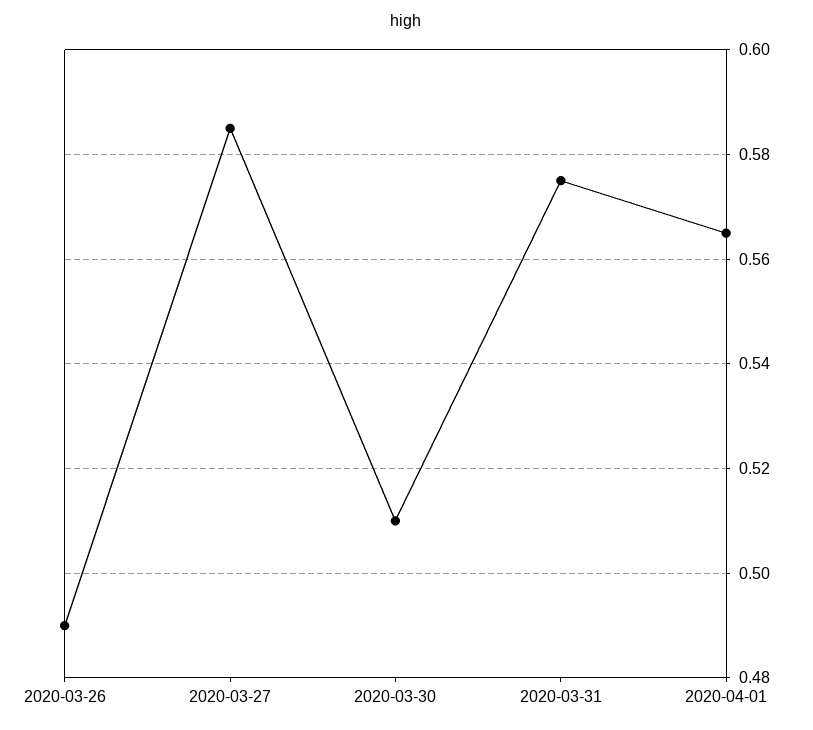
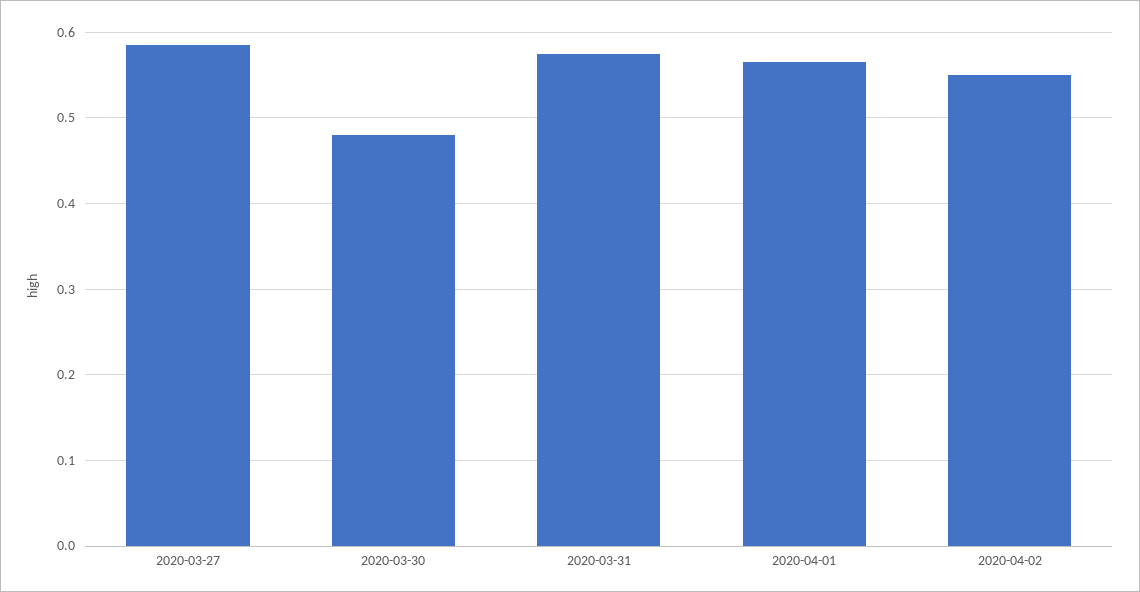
2020-03-26: 0.49 -> none
2020-03-30: 0.51 -> 0.48
2020-04-02: none -> 0.55

